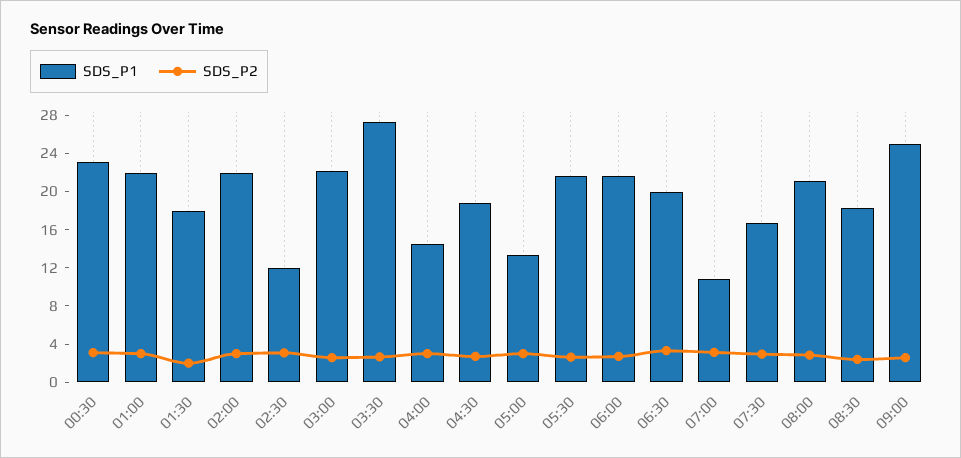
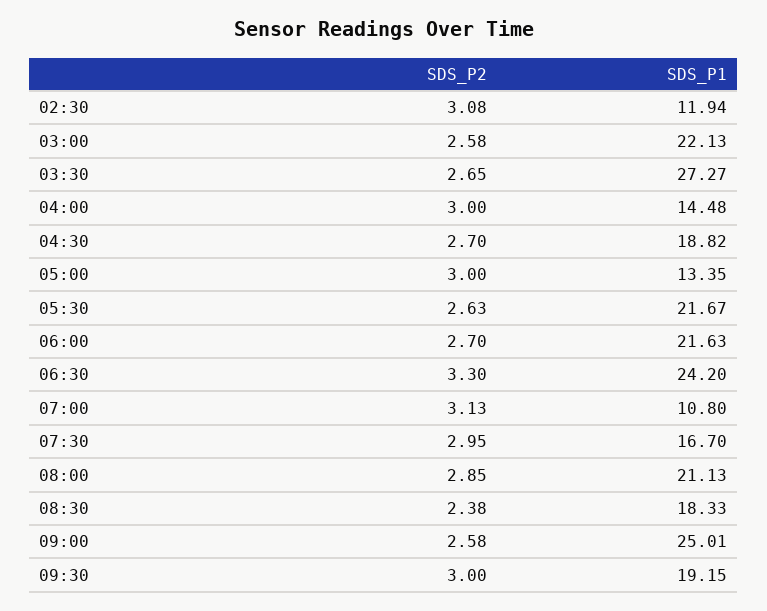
SDS_P1, 00:30: 23 -> none
SDS_P2, 00:30: 3 -> none
SDS_P1, 01:00: 22 -> none
SDS_P2, 01:00: 3 -> none
SDS_P1, 01:30: 18 -> none
SDS_P2, 01:30: 2 -> none
SDS_P1, 02:00: 22 -> none
SDS_P2, 02:00: 3 -> none
SDS_P1, 06:30: 20 -> 24.2
SDS_P2, 09:30: none -> 3
SDS_P1, 09:30: none -> 19.15

